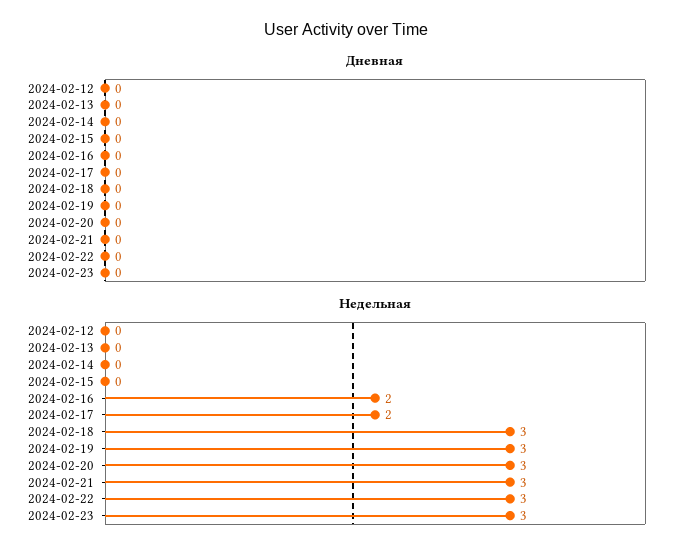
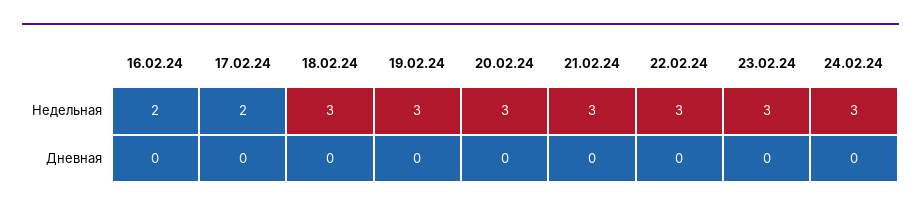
Дневная, 2024-02-12: 0 -> none
Дневная, 2024-02-13: 0 -> none
Дневная, 2024-02-14: 0 -> none
Дневная, 2024-02-15: 0 -> none
Недельная, 2024-02-12: 0 -> none
Недельная, 2024-02-13: 0 -> none
Недельная, 2024-02-14: 0 -> none
Недельная, 2024-02-15: 0 -> none
Недельная, 24.02.24: none -> 3
Дневная, 24.02.24: none -> 0

